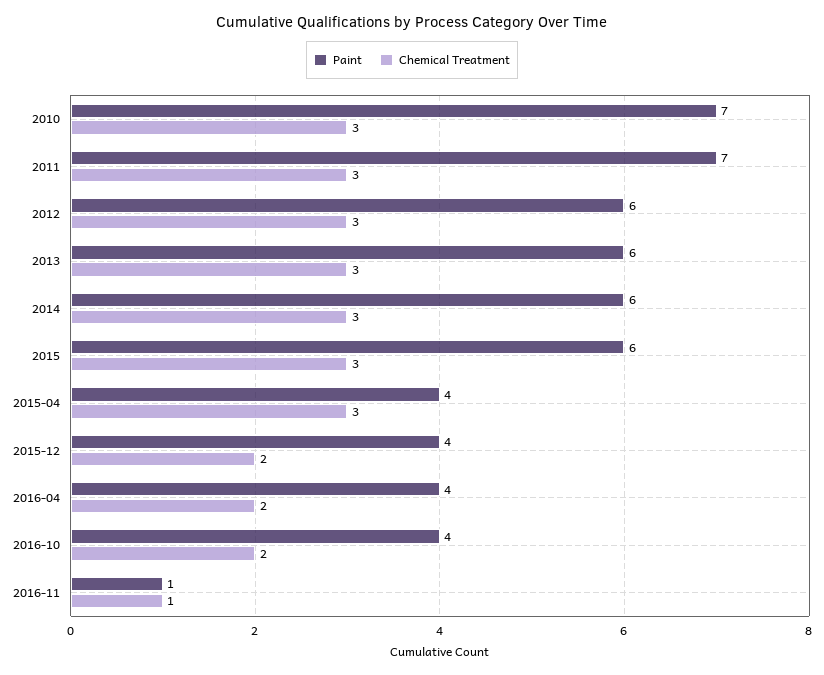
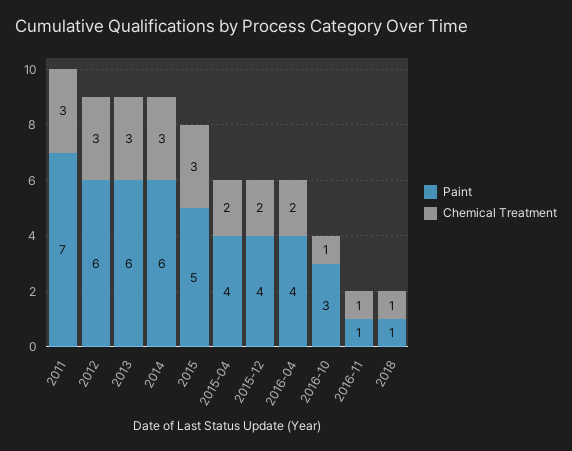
Paint, 2010: 7 -> none
Chemical Treatment, 2010: 3 -> none
Paint, 2015: 6 -> 5
Chemical Treatment, 2015-04: 3 -> 2
Paint, 2016-10: 4 -> 3
Chemical Treatment, 2016-10: 2 -> 1
Paint, 2018: none -> 1
Chemical Treatment, 2018: none -> 1

